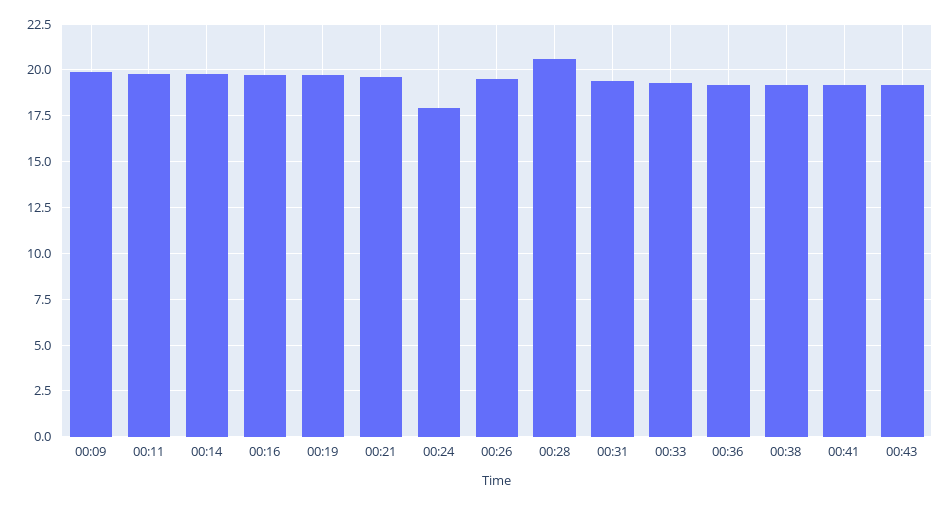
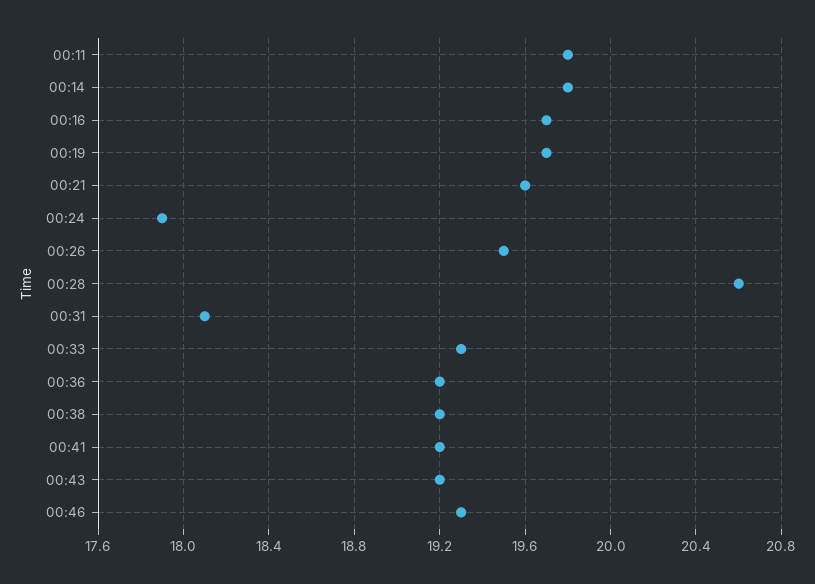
00:09: 20 -> none
00:31: 19.5 -> 18.1
00:46: none -> 19.3

